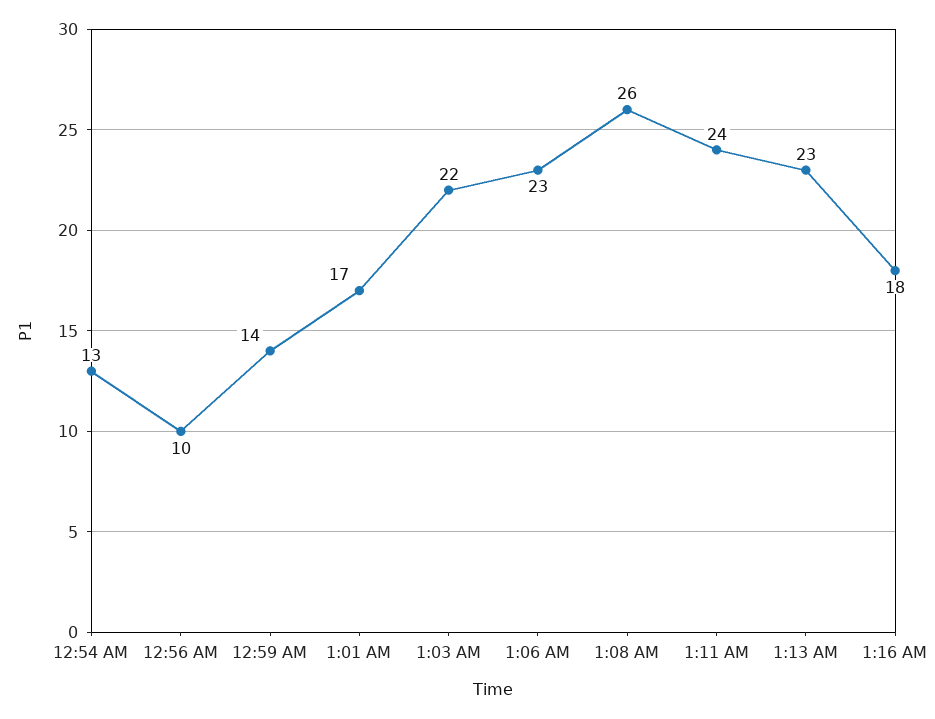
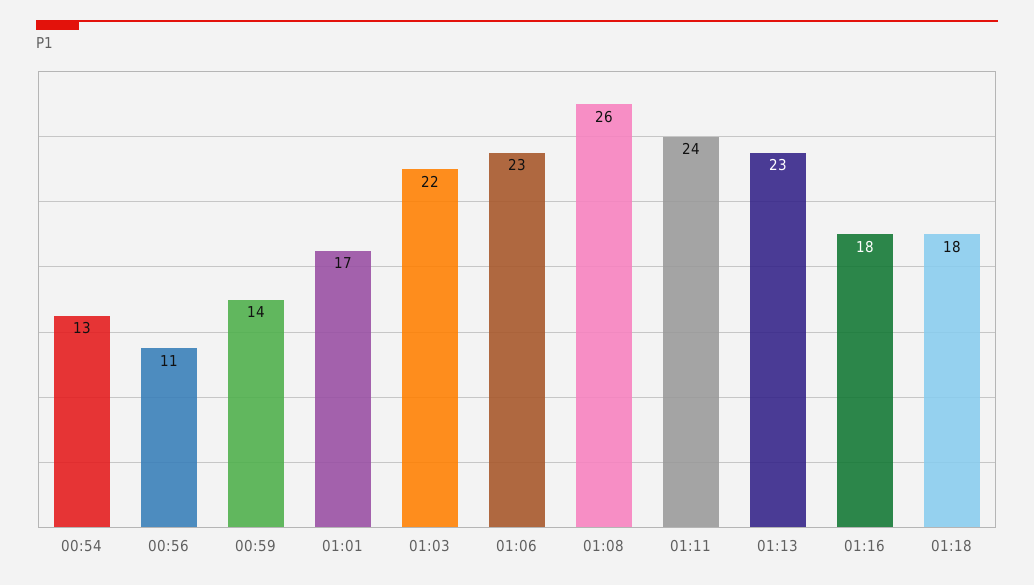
12:56 AM: 10 -> 11
01:18: none -> 18

